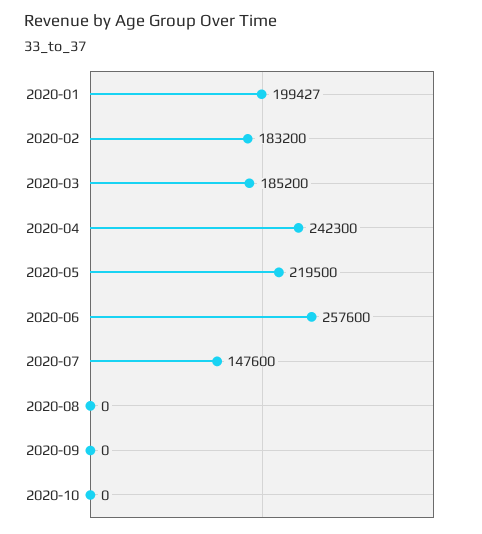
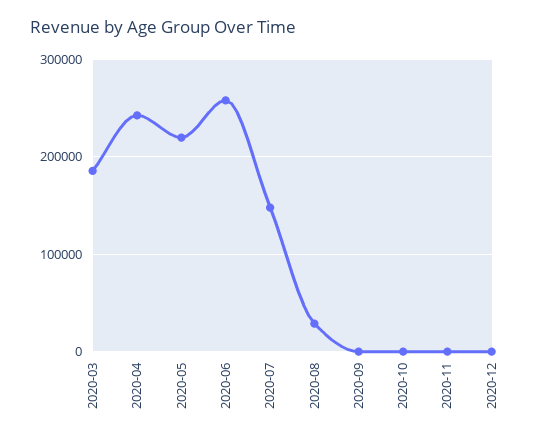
2020-01: 199427 -> none
2020-02: 183200 -> none
2020-08: 0 -> 30000
2020-11: none -> 0
2020-12: none -> 0

